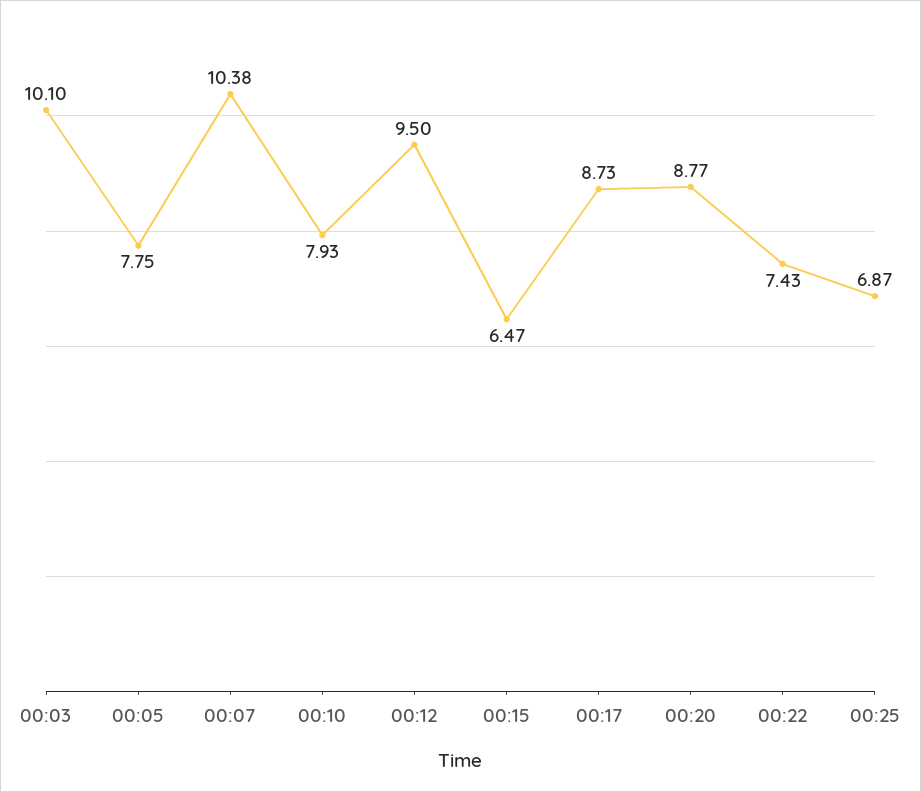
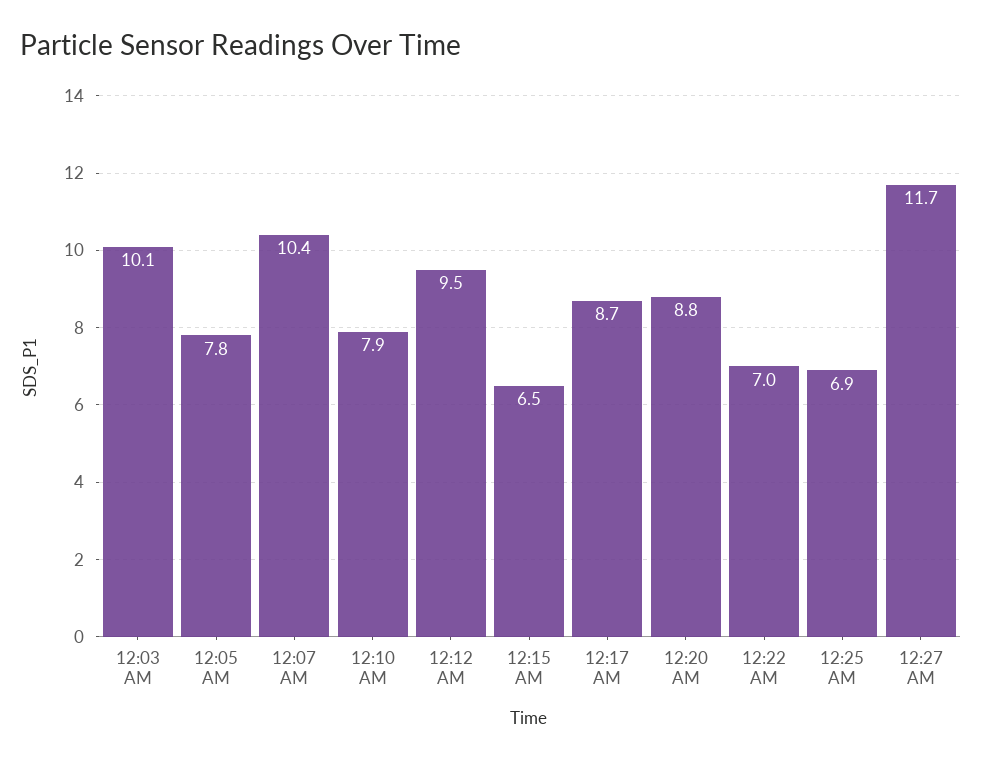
00:22: 7.43 -> 7
12:27 AM: none -> 11.7

